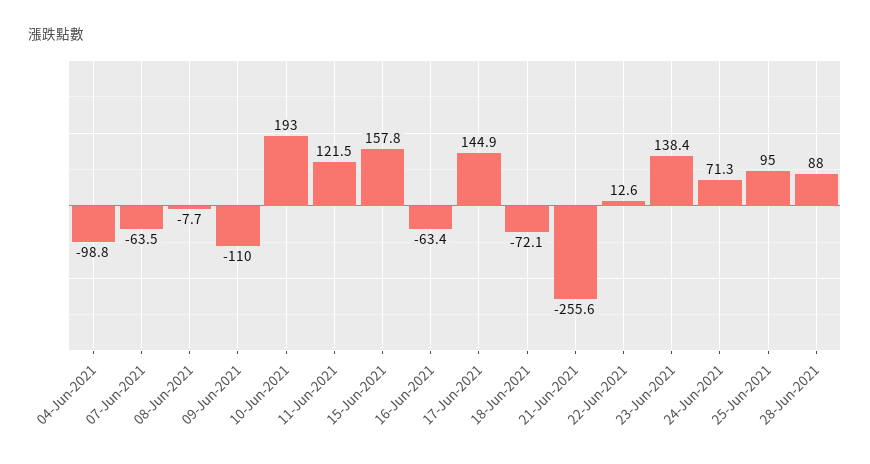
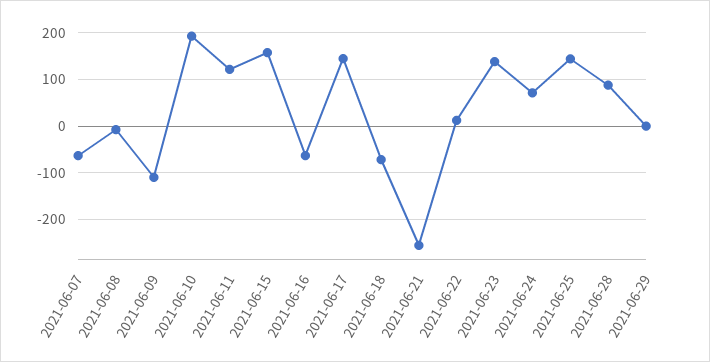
04-Jun-2021: -98.8 -> none
25-Jun-2021: 95 -> 140
2021-06-29: none -> 0

